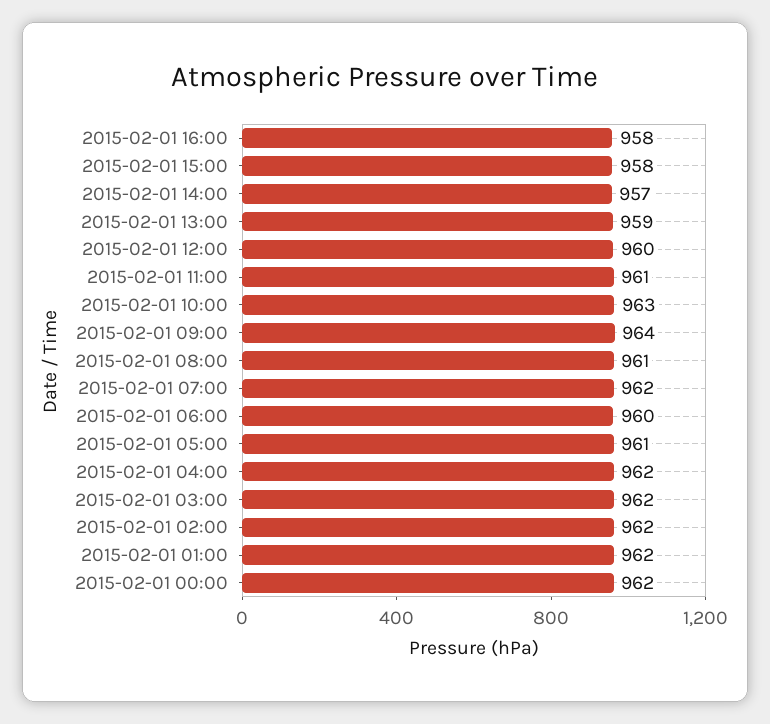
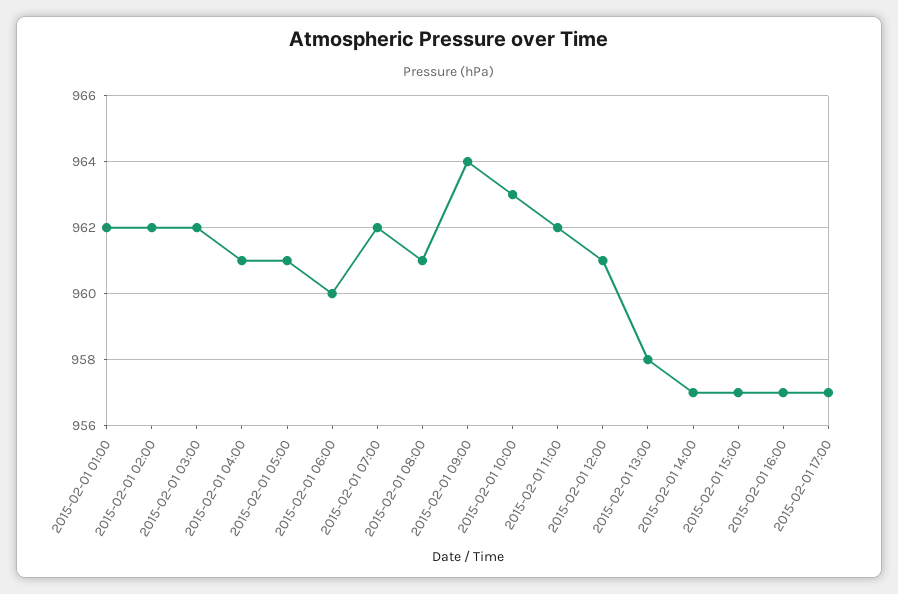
2015-02-01 16:00: 958 -> 957
2015-02-01 15:00: 958 -> 957
2015-02-01 13:00: 959 -> 958
2015-02-01 12:00: 960 -> 961
2015-02-01 11:00: 961 -> 962
2015-02-01 04:00: 962 -> 961
2015-02-01 00:00: 962 -> none
2015-02-01 17:00: none -> 957

